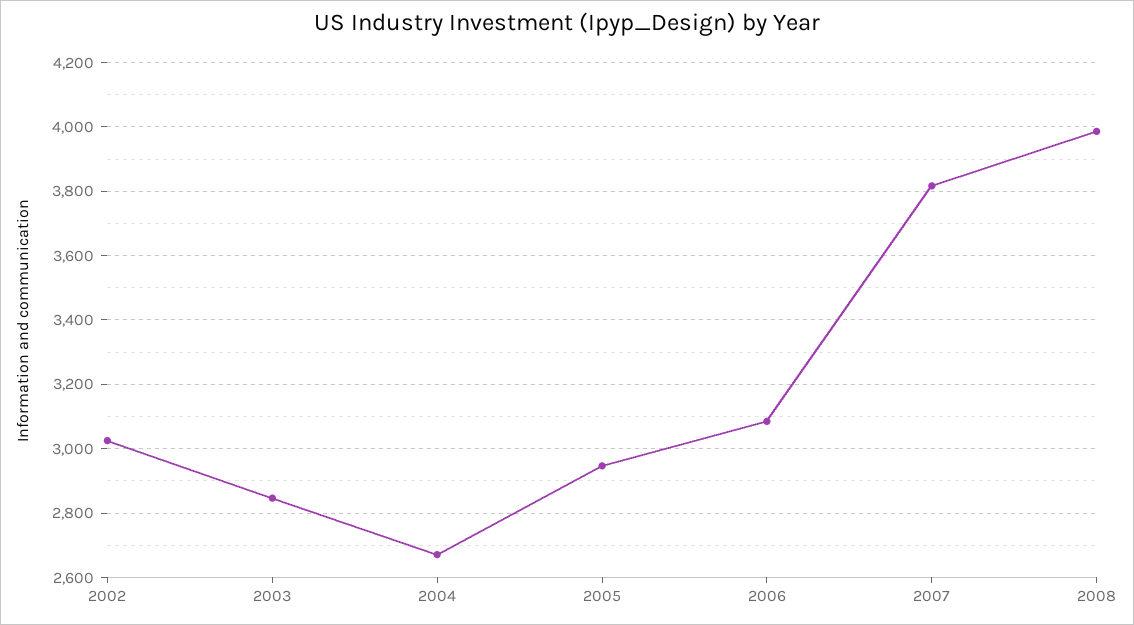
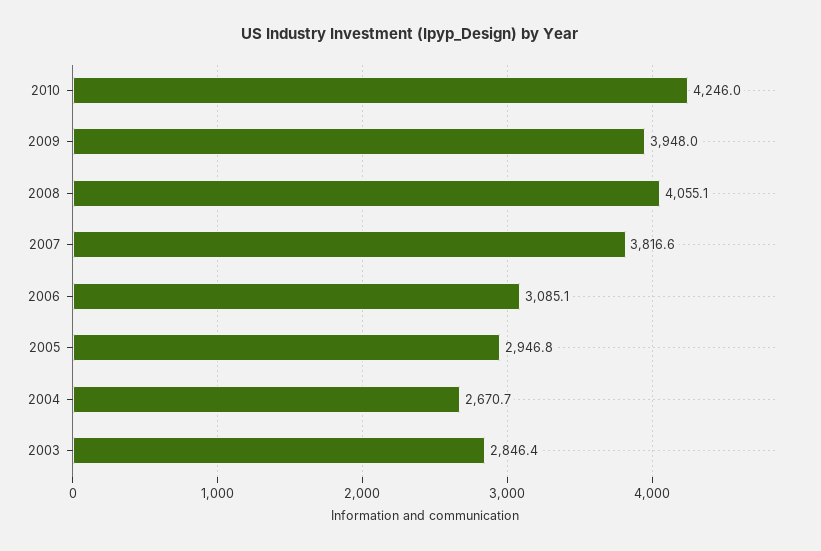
2002: 3020 -> none
2008: 3980 -> 4055.1
2010: none -> 4246
2009: none -> 3948

